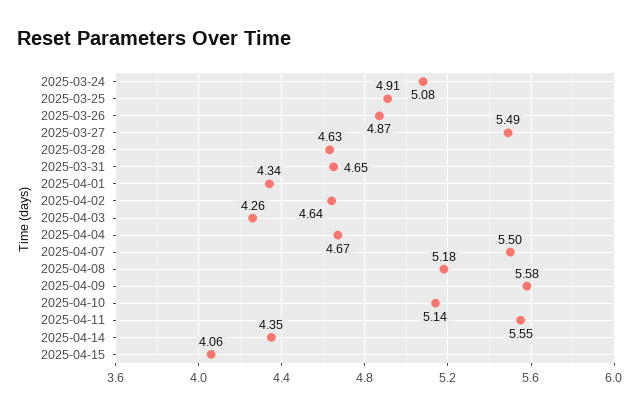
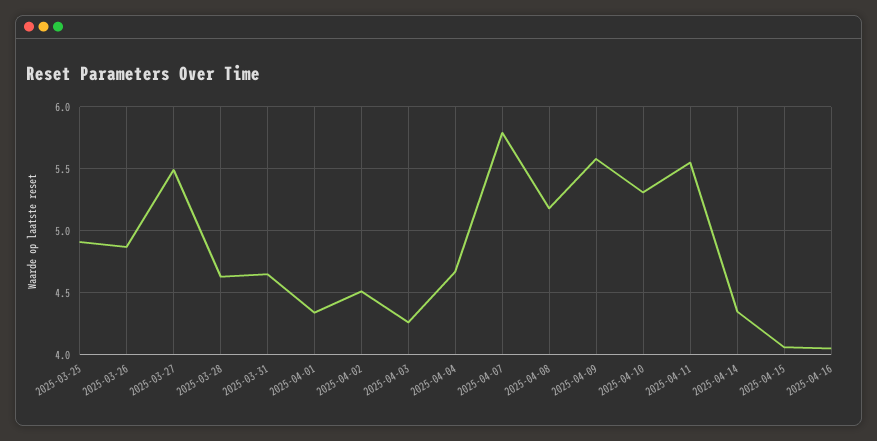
2025-03-24: 5.08 -> none
2025-04-02: 4.64 -> 4.5
2025-04-07: 5.5 -> 5.8
2025-04-10: 5.14 -> 5.3
2025-04-16: none -> 4.05

